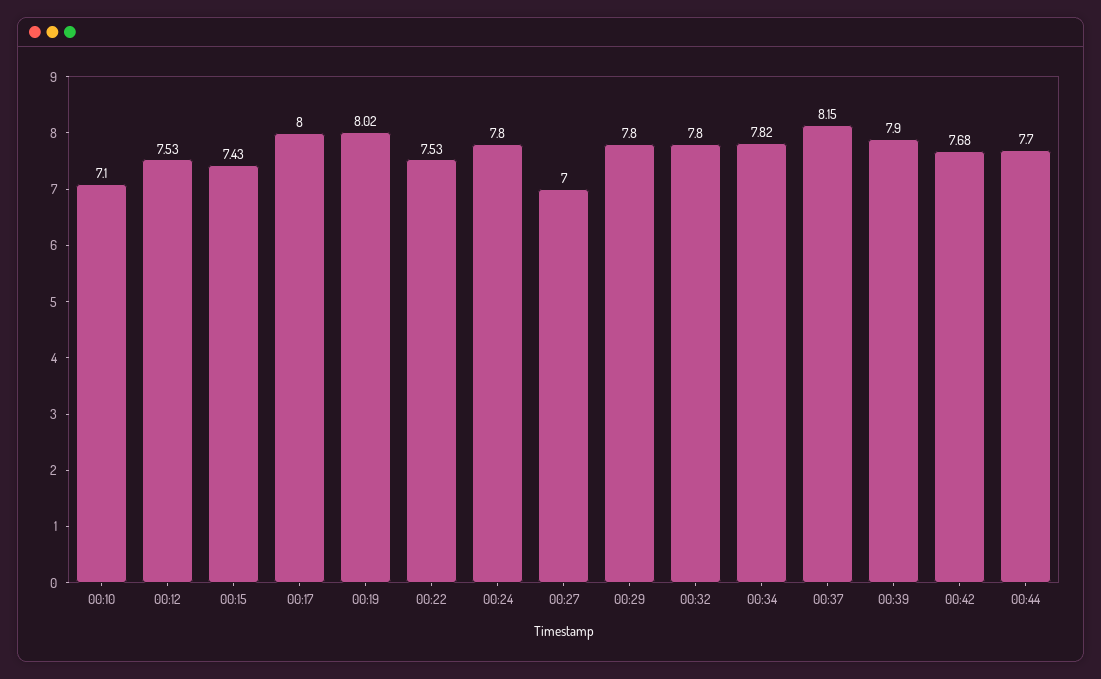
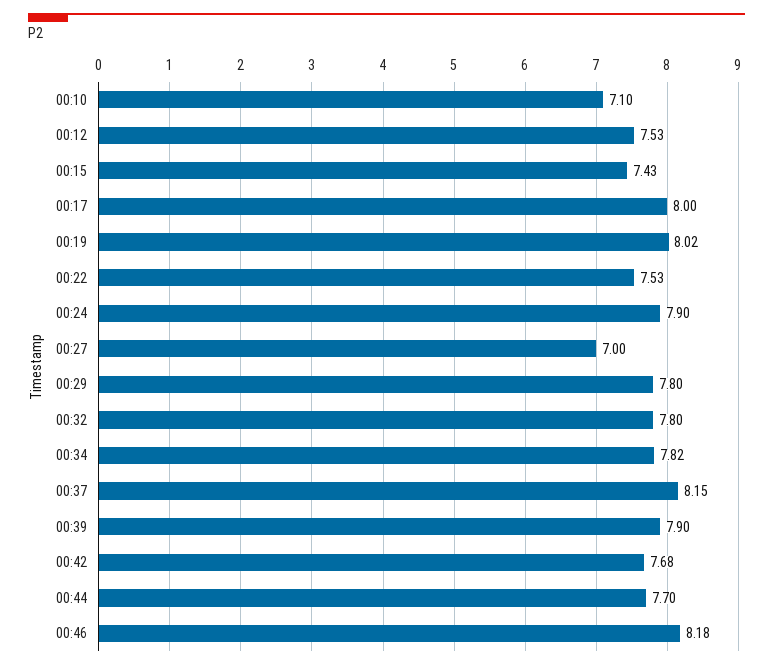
00:24: 7.8 -> 7.9
00:46: none -> 8.18

